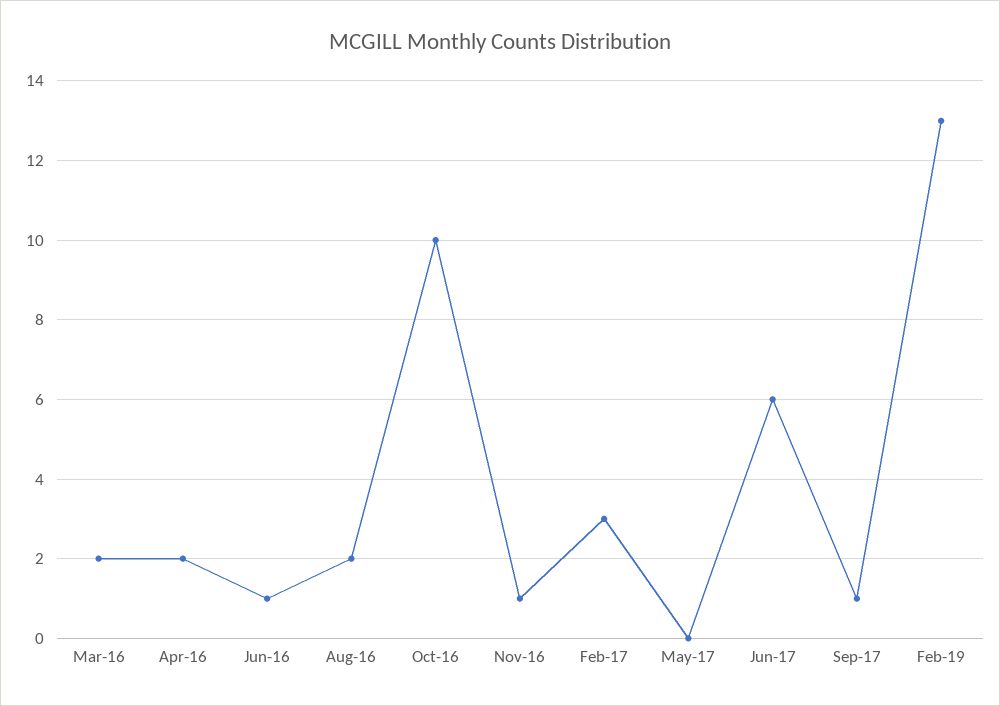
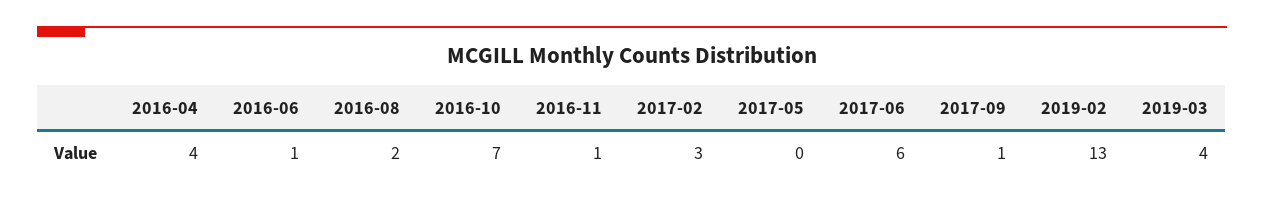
Mar-16: 2 -> none
Apr-16: 2 -> 4
Oct-16: 10 -> 7
2019-03: none -> 4

